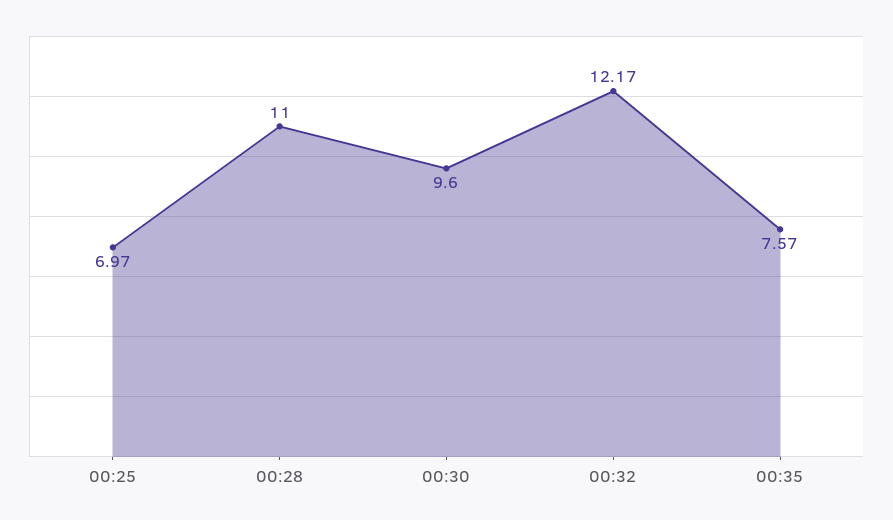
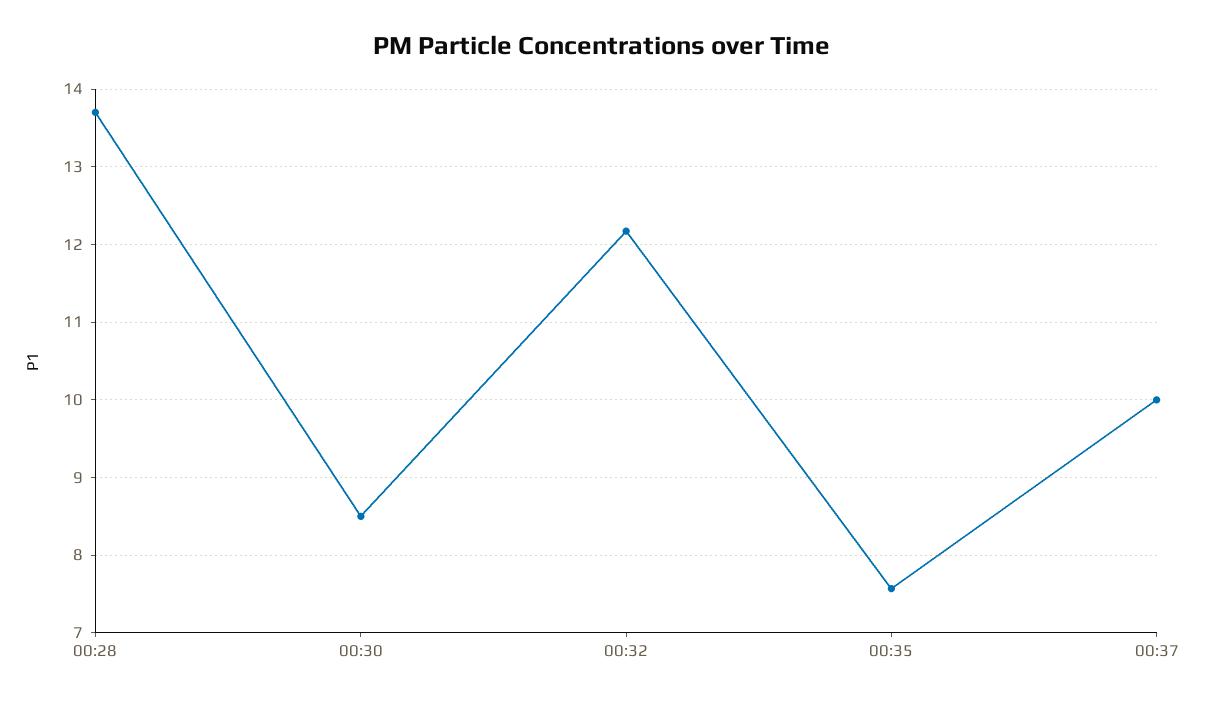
00:25: 6.97 -> none
00:28: 11 -> 13.7
00:30: 9.6 -> 8.5
00:37: none -> 10

